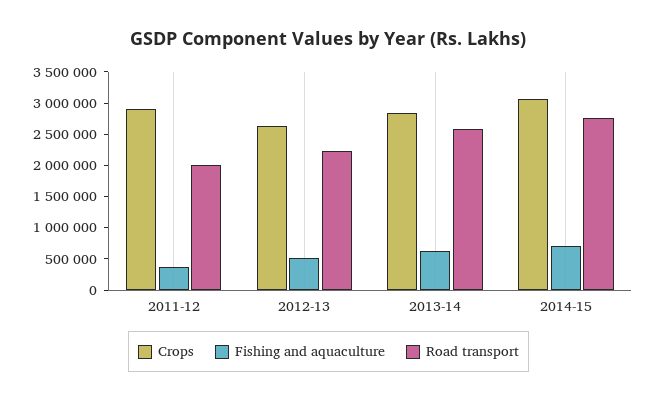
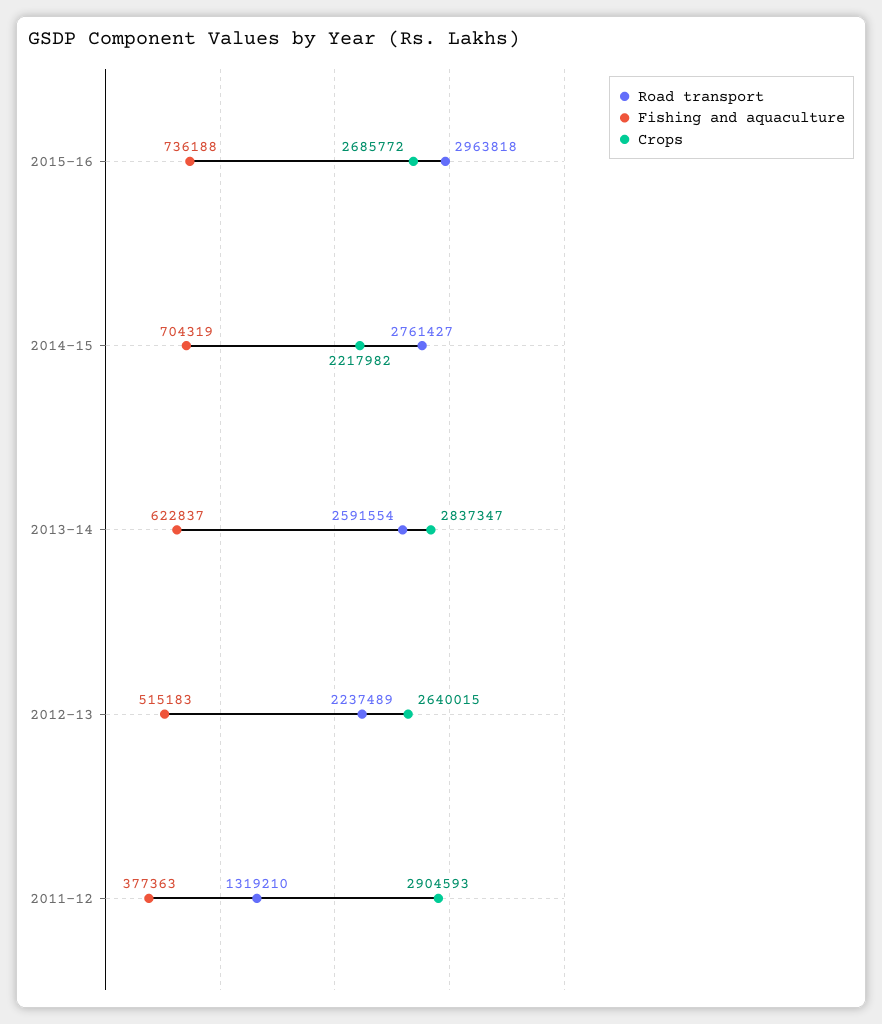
Road transport, 2011-12: 2000000 -> 1319210
Crops, 2014-15: 3000000 -> 2217982
Road transport, 2015-16: none -> 2963818
Fishing and aquaculture, 2015-16: none -> 736188
Crops, 2015-16: none -> 2685772

